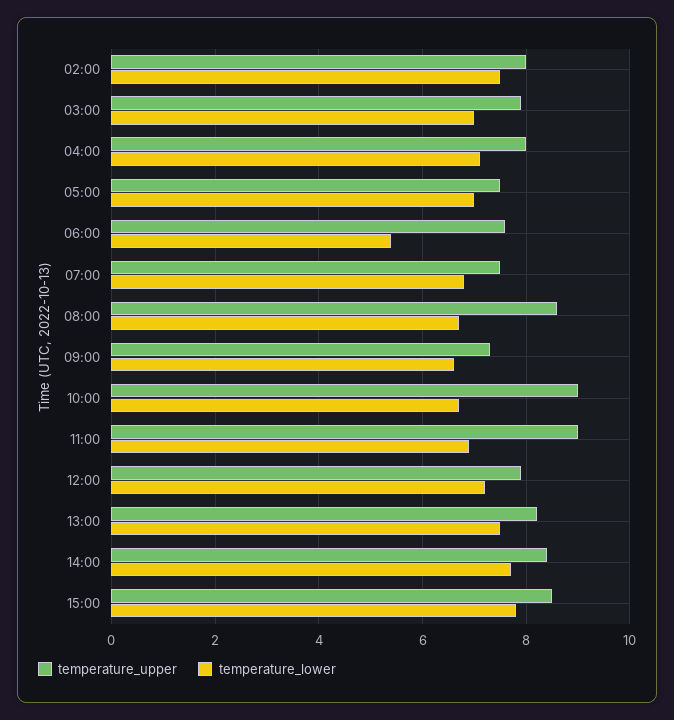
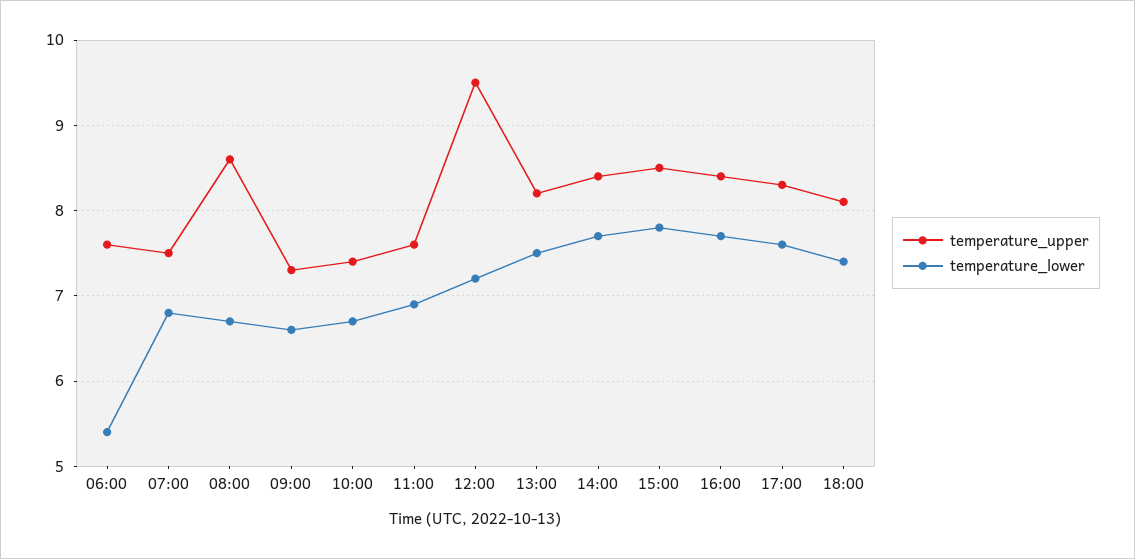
temperature_upper, 02:00: 8 -> none
temperature_lower, 02:00: 7.5 -> none
temperature_upper, 03:00: 8 -> none
temperature_lower, 03:00: 7 -> none
temperature_upper, 04:00: 8 -> none
temperature_lower, 04:00: 7 -> none
temperature_upper, 05:00: 7.5 -> none
temperature_lower, 05:00: 7 -> none
temperature_upper, 10:00: 9 -> 7.4
temperature_upper, 11:00: 9 -> 7.6
temperature_upper, 12:00: 8 -> 9.5
temperature_upper, 16:00: none -> 8.4
temperature_lower, 16:00: none -> 7.7
temperature_upper, 17:00: none -> 8.3
temperature_lower, 17:00: none -> 7.6
temperature_upper, 18:00: none -> 8.1
temperature_lower, 18:00: none -> 7.4

